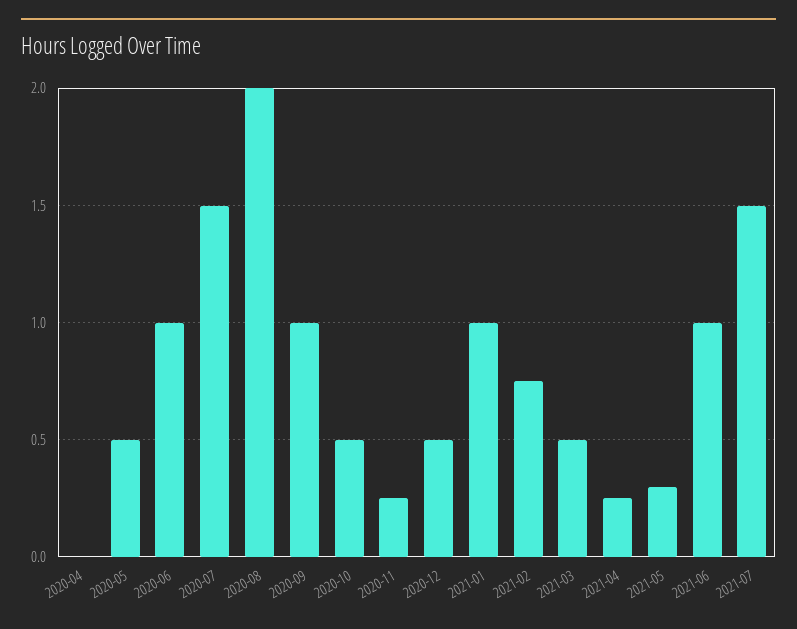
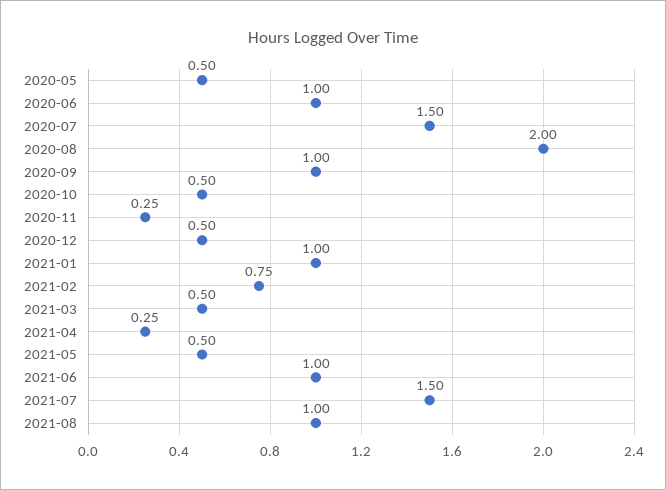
2020-04: 0 -> none
2021-05: 0.3 -> 0.5
2021-08: none -> 1

